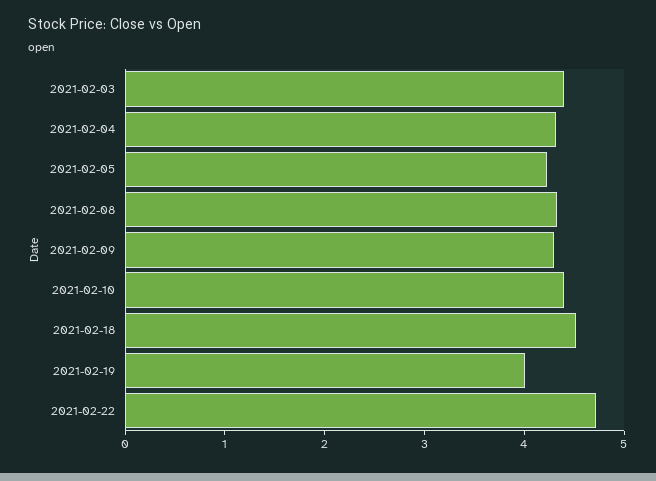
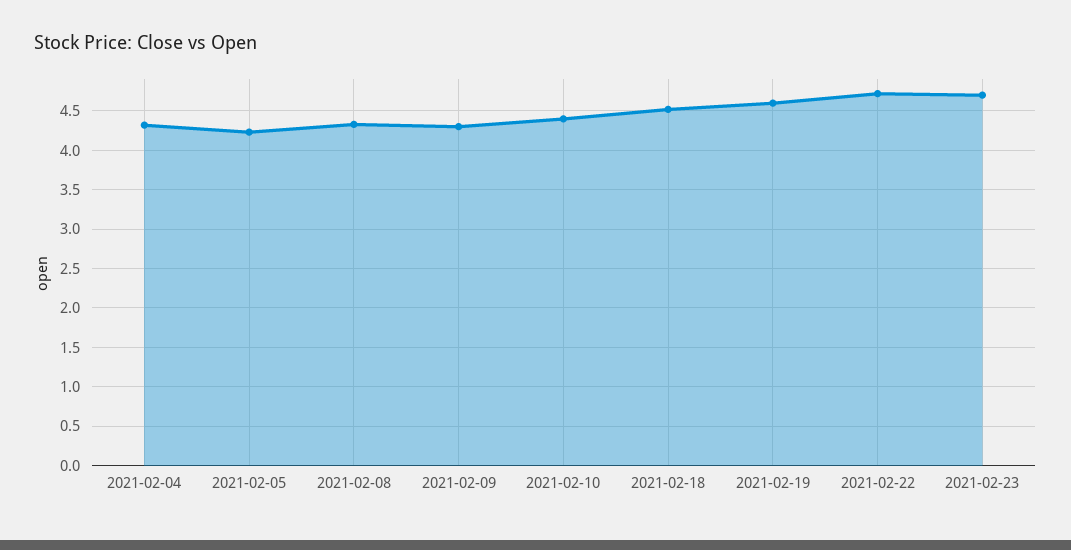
2021-02-03: 4.4 -> none
2021-02-19: 4 -> 4.6
2021-02-23: none -> 4.7

